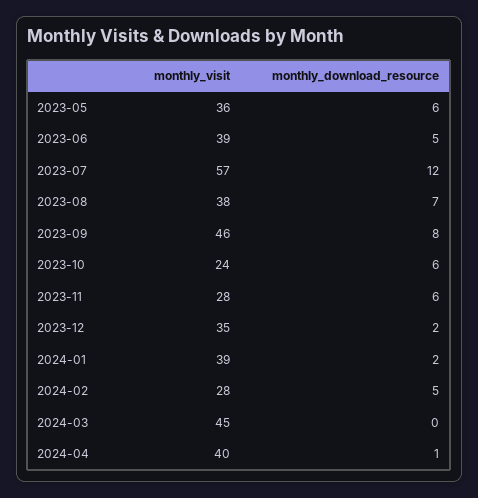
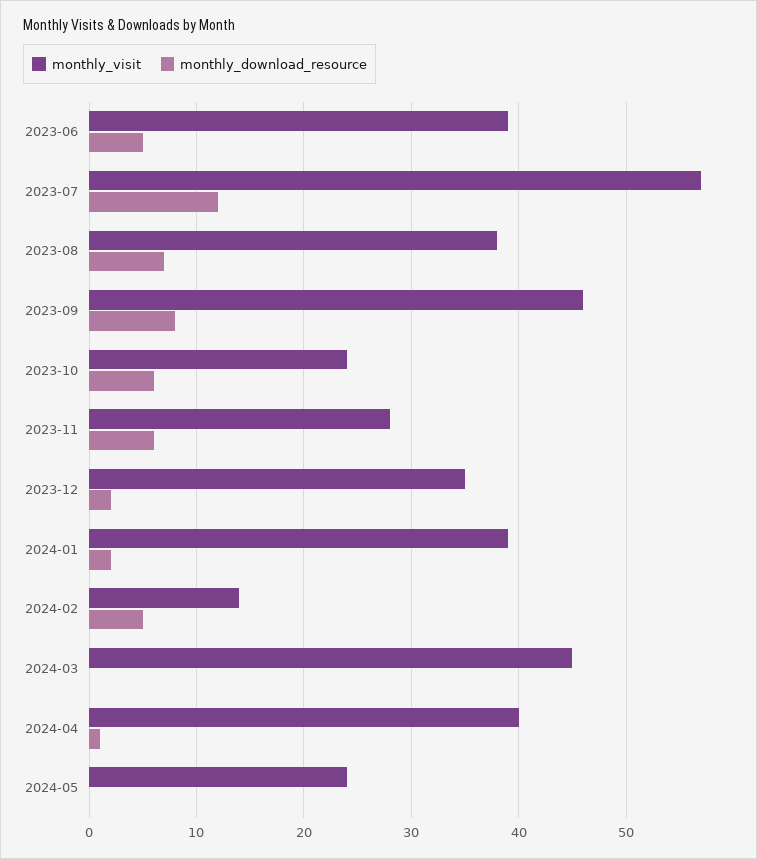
monthly_visit, 2023-05: 36 -> none
monthly_download_resource, 2023-05: 6 -> none
monthly_visit, 2024-02: 28 -> 14
monthly_visit, 2024-05: none -> 24
monthly_download_resource, 2024-05: none -> 0

